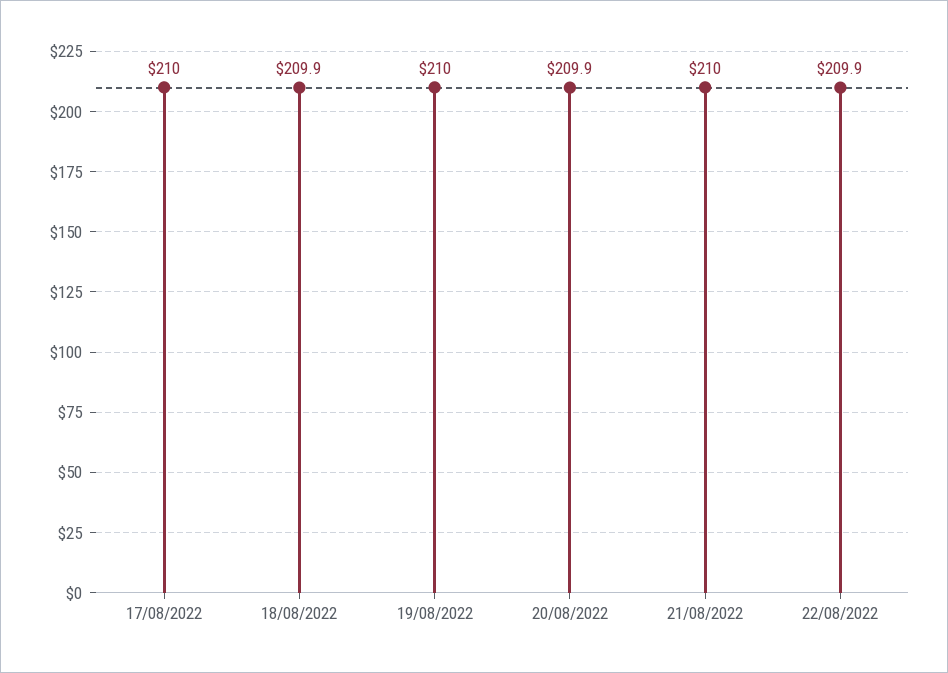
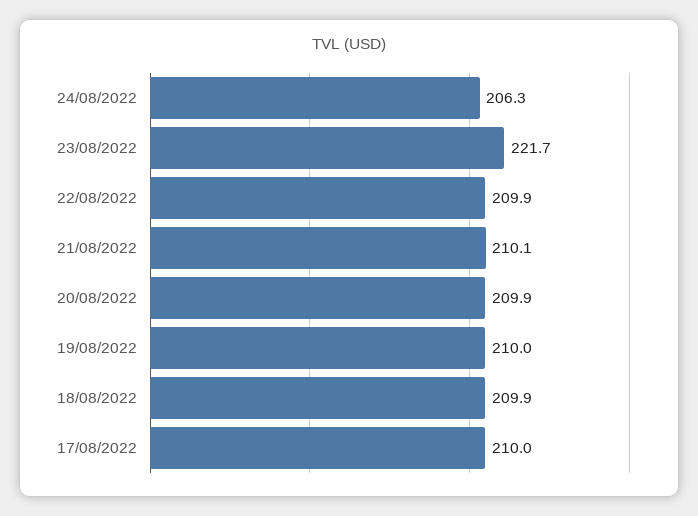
21/08/2022: 210 -> 210.1
24/08/2022: none -> 206.3
23/08/2022: none -> 221.7

